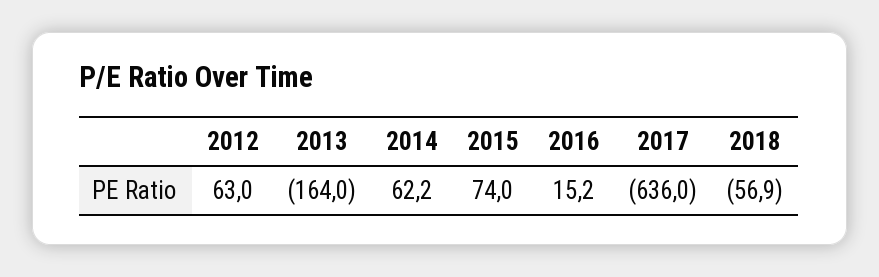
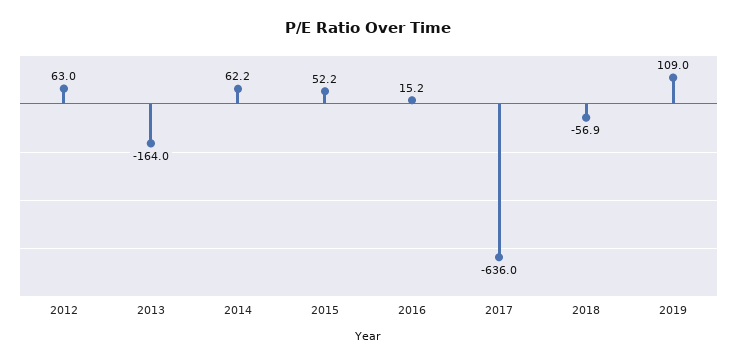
2015: 74 -> 52.2
2019: none -> 109

